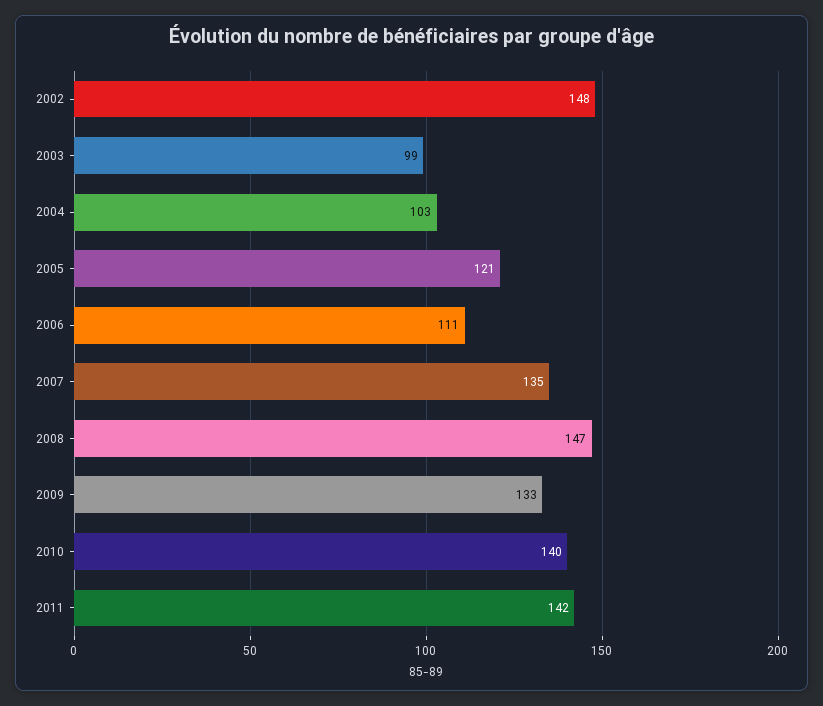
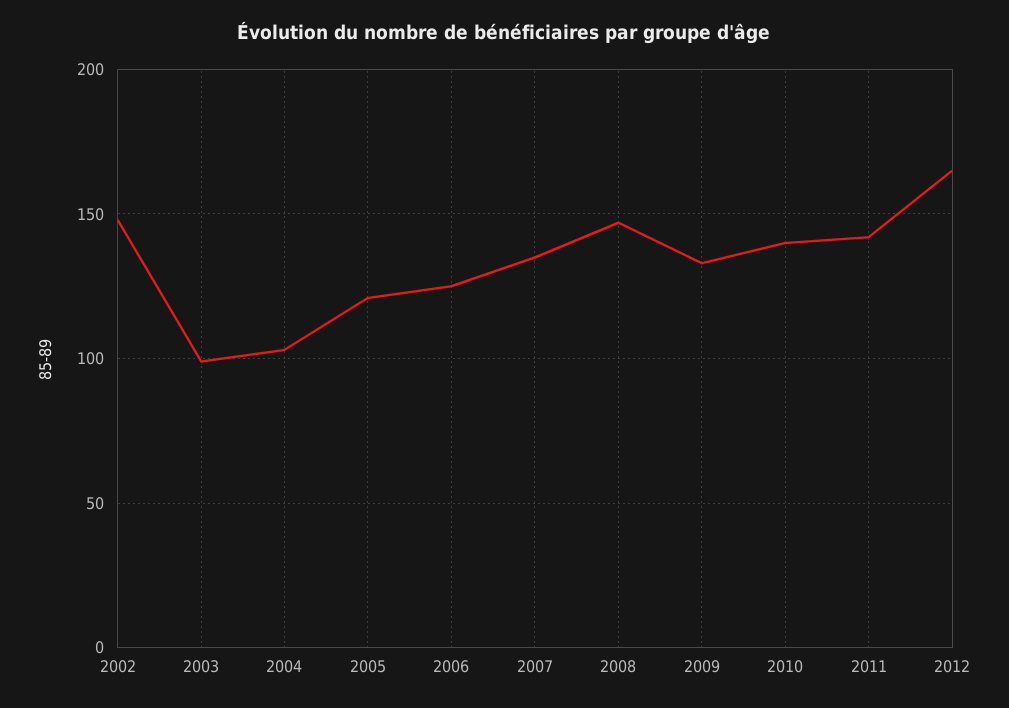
2006: 111 -> 125
2012: none -> 165

